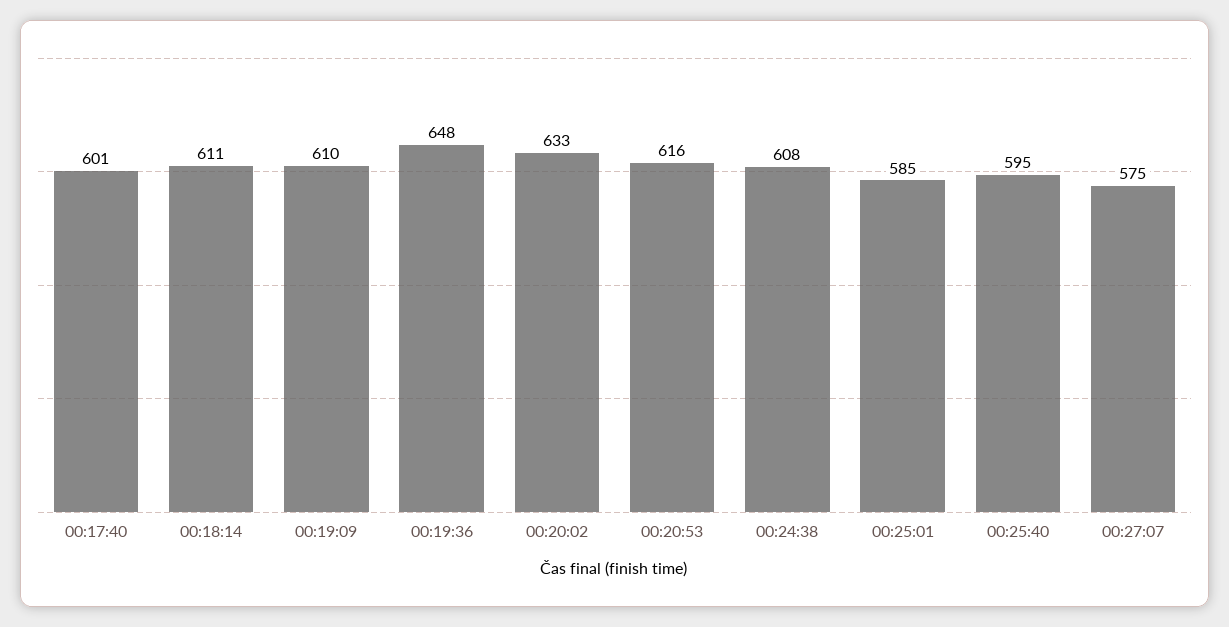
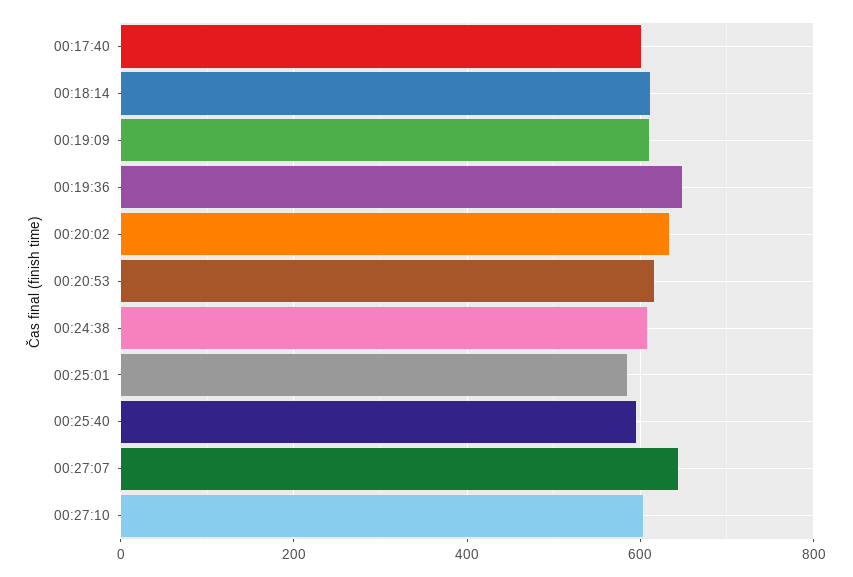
00:27:07: 575 -> 640
00:27:10: none -> 600

